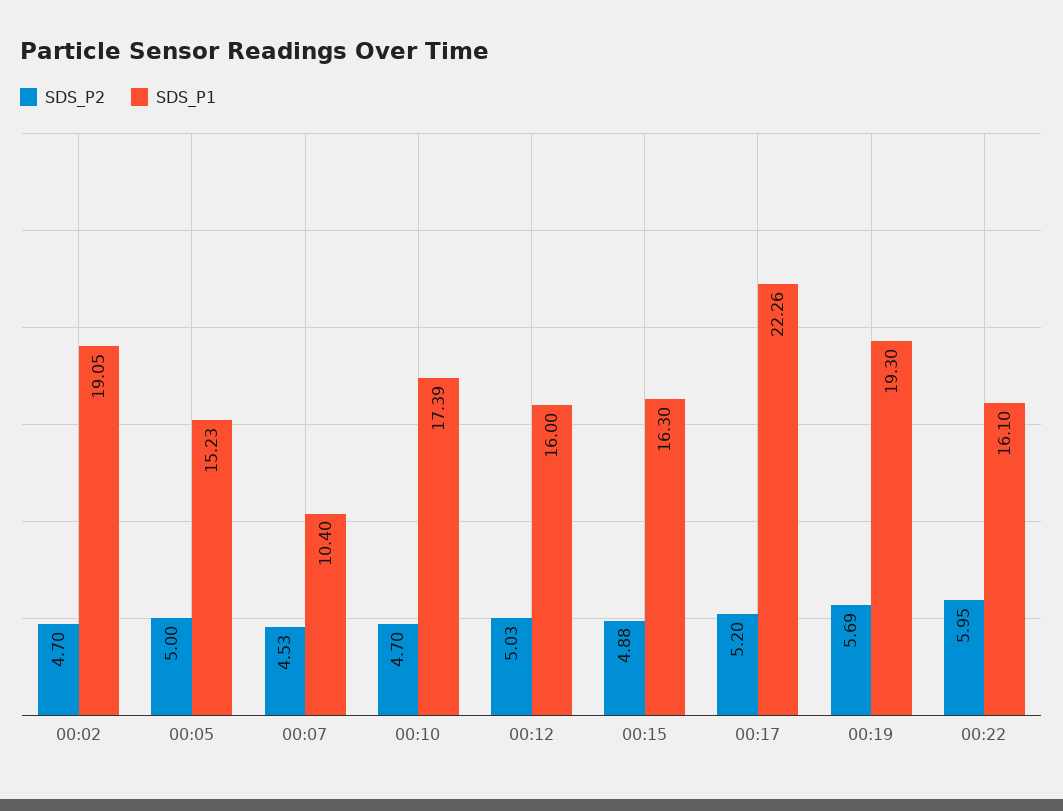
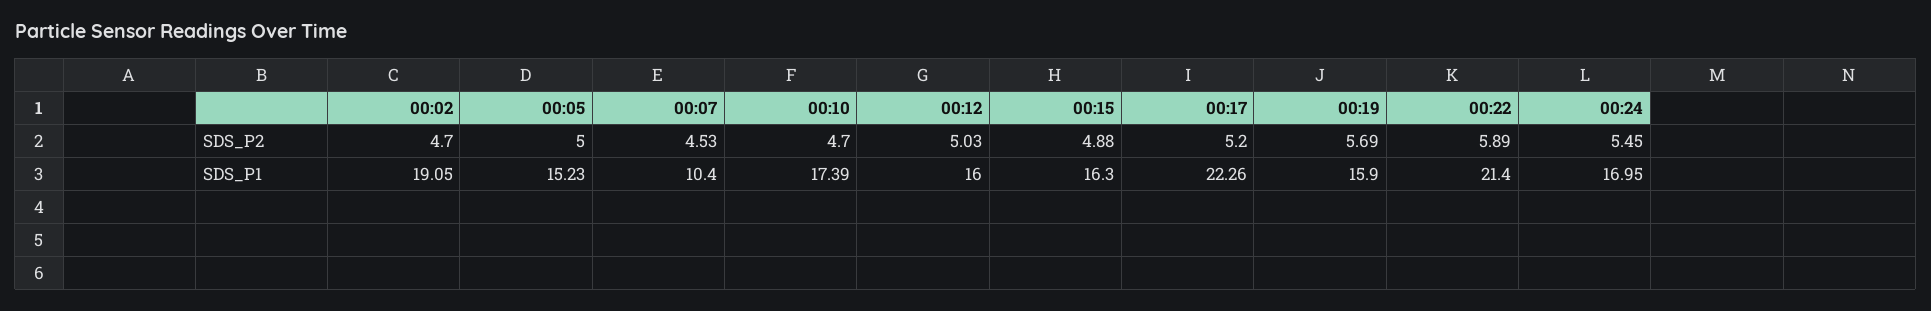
SDS_P1, 00:19: 19.3 -> 15.9
SDS_P2, 00:22: 5.95 -> 5.89
SDS_P1, 00:22: 16.1 -> 21.4
SDS_P2, 00:24: none -> 5.45
SDS_P1, 00:24: none -> 16.95

